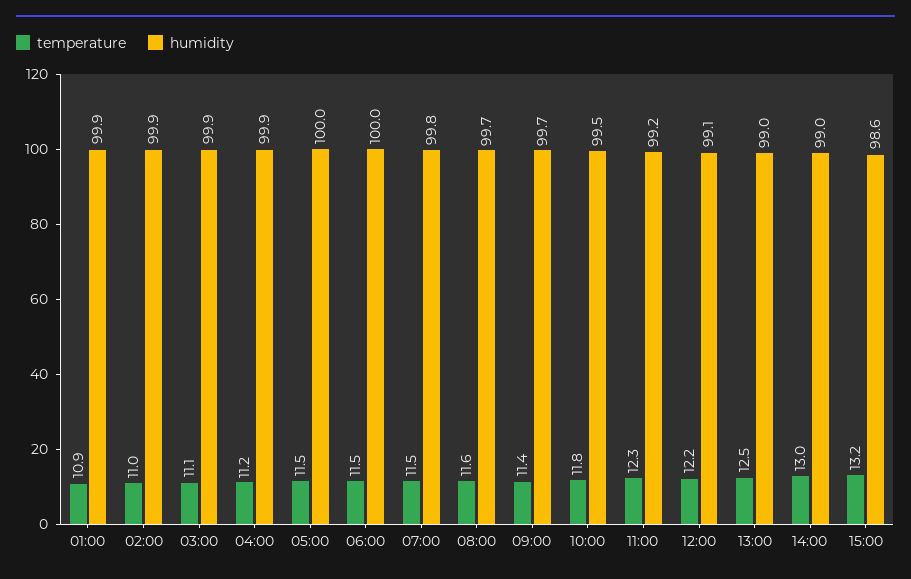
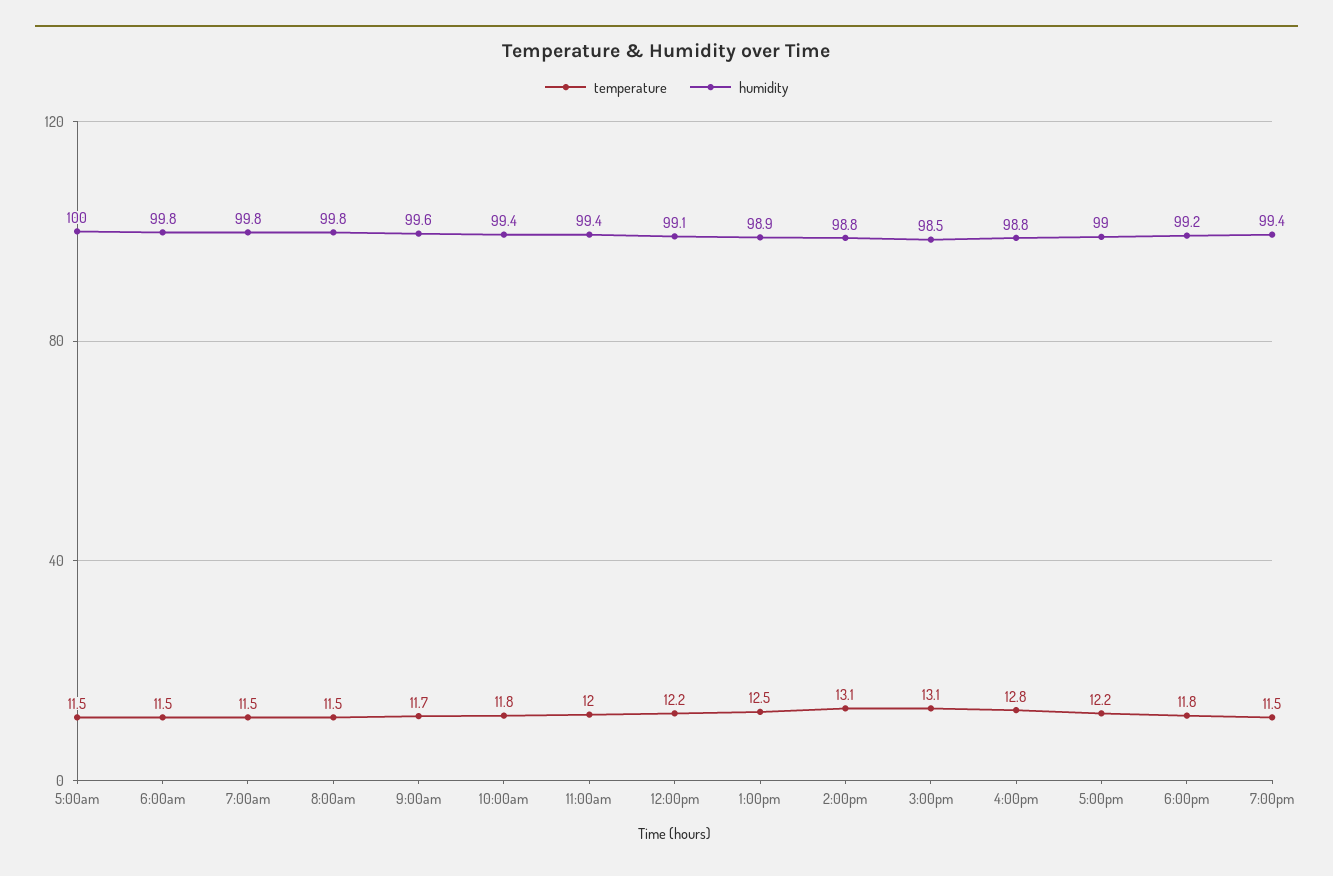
temperature, 01:00: 10.9 -> none
humidity, 01:00: 99.9 -> none
temperature, 02:00: 11 -> none
humidity, 02:00: 99.9 -> none
temperature, 03:00: 11.1 -> none
humidity, 03:00: 99.9 -> none
temperature, 04:00: 11.2 -> none
humidity, 04:00: 99.9 -> none
humidity, 06:00: 100 -> 99.8
temperature, 08:00: 11.6 -> 11.5
humidity, 08:00: 99.7 -> 99.8
temperature, 09:00: 11.4 -> 11.7
humidity, 09:00: 99.7 -> 99.6
humidity, 10:00: 99.5 -> 99.4
temperature, 11:00: 12.3 -> 12
humidity, 11:00: 99.2 -> 99.4
humidity, 13:00: 99 -> 98.9
temperature, 14:00: 13 -> 13.1
humidity, 14:00: 99 -> 98.8
temperature, 15:00: 13.2 -> 13.1
humidity, 15:00: 98.6 -> 98.5
temperature, 4:00pm: none -> 12.8
humidity, 4:00pm: none -> 98.8
temperature, 5:00pm: none -> 12.2
humidity, 5:00pm: none -> 99
temperature, 6:00pm: none -> 11.8
humidity, 6:00pm: none -> 99.2
temperature, 7:00pm: none -> 11.5
humidity, 7:00pm: none -> 99.4

